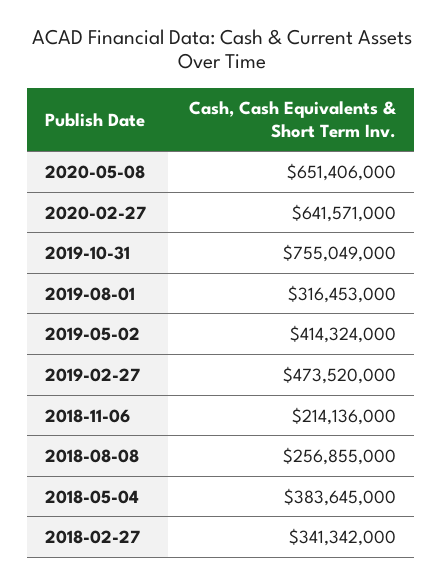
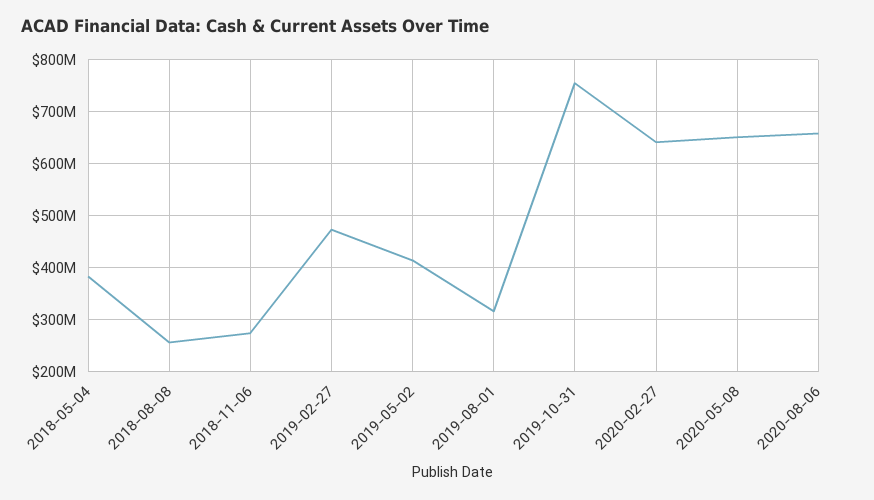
2018-11-06: 214136000 -> 280000000
2018-02-27: 341342000 -> none
2020-08-06: none -> 660000000

